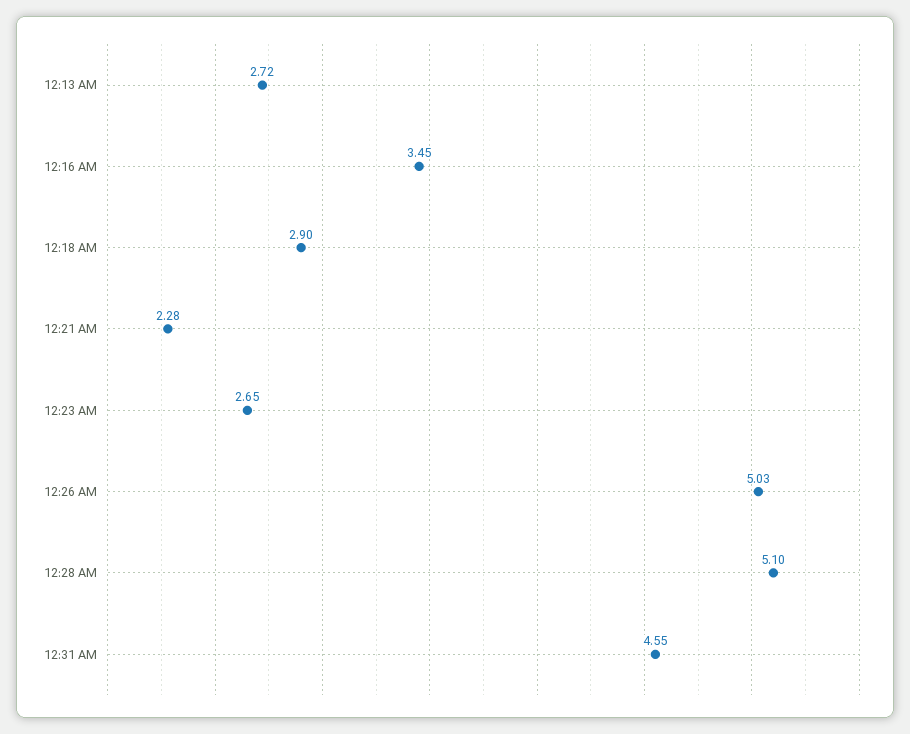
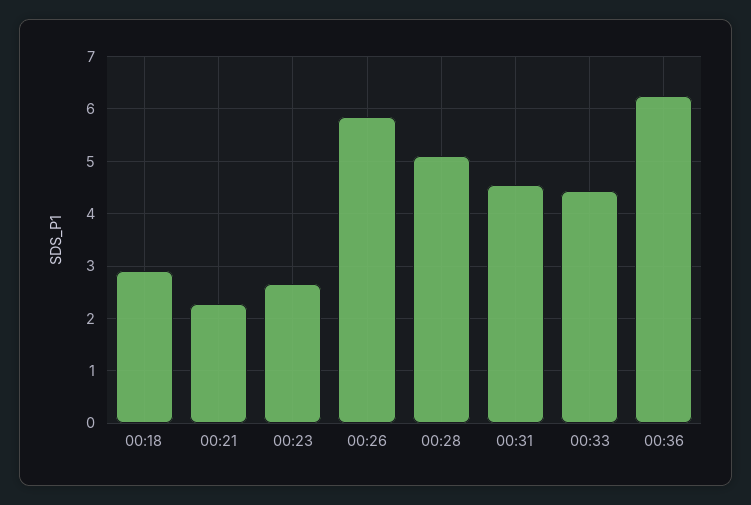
12:13 AM: 2.72 -> none
12:16 AM: 3.45 -> none
12:26 AM: 5.03 -> 5.8
00:33: none -> 4.4
00:36: none -> 6.2

